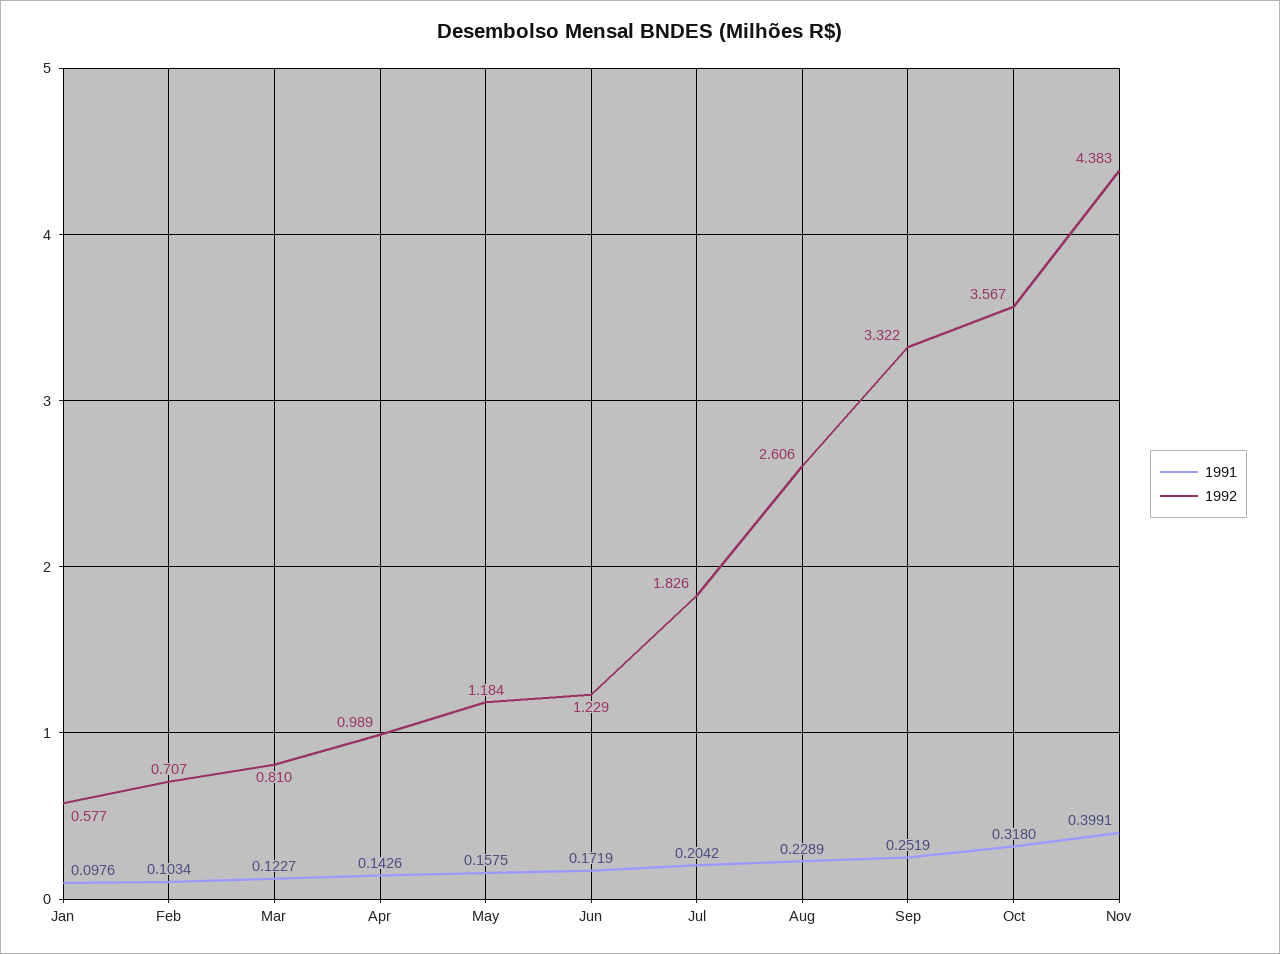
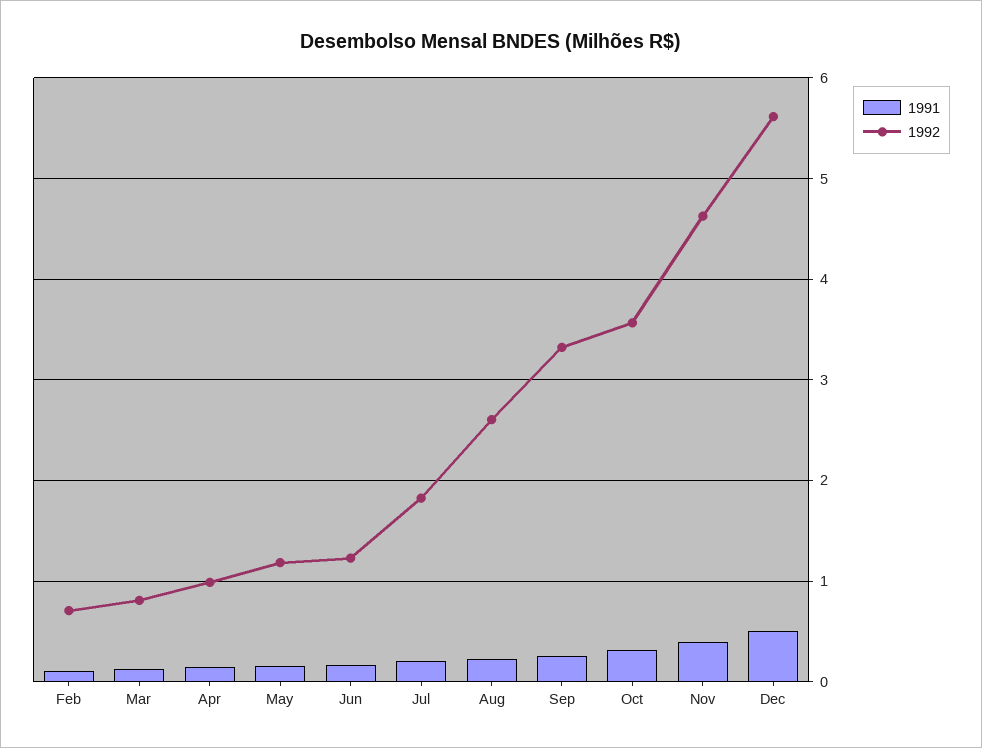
1991, Jan: 0.0976 -> none
1992, Jan: 0.577 -> none
1992, Nov: 4.383 -> 4.6
1991, Dec: none -> 0.5
1992, Dec: none -> 5.6

